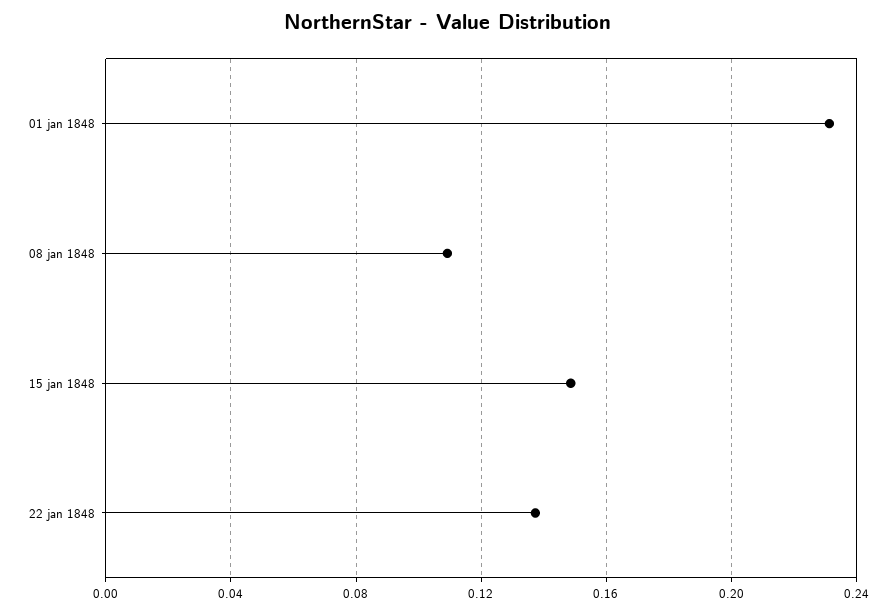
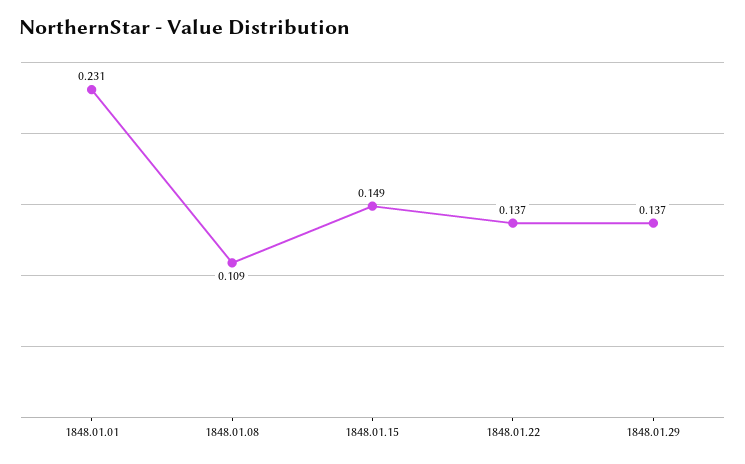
1848.01.29: none -> 0.137

